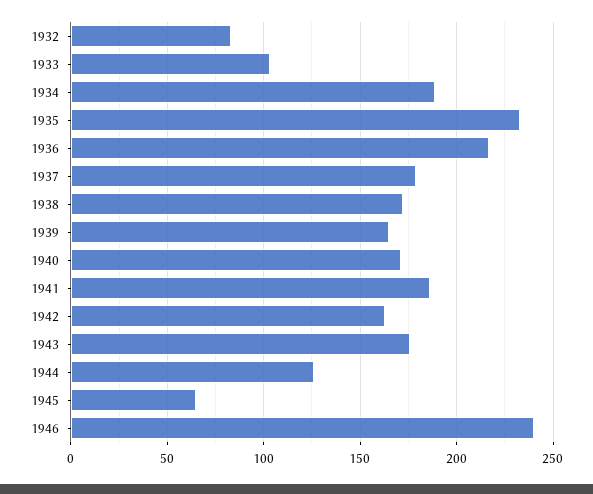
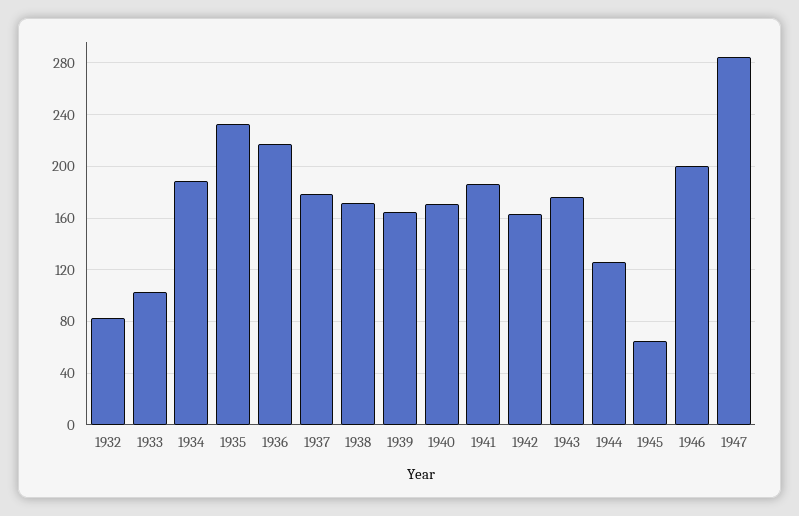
1946: 240 -> 200
1947: none -> 285

